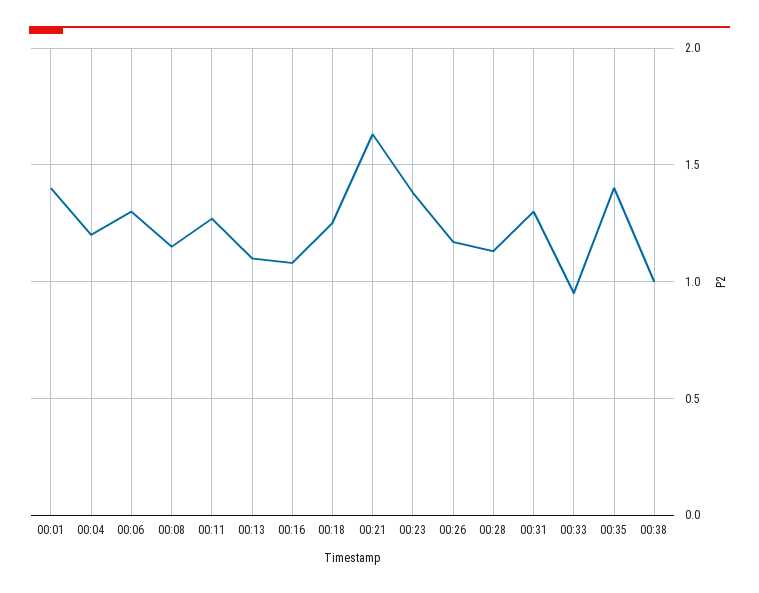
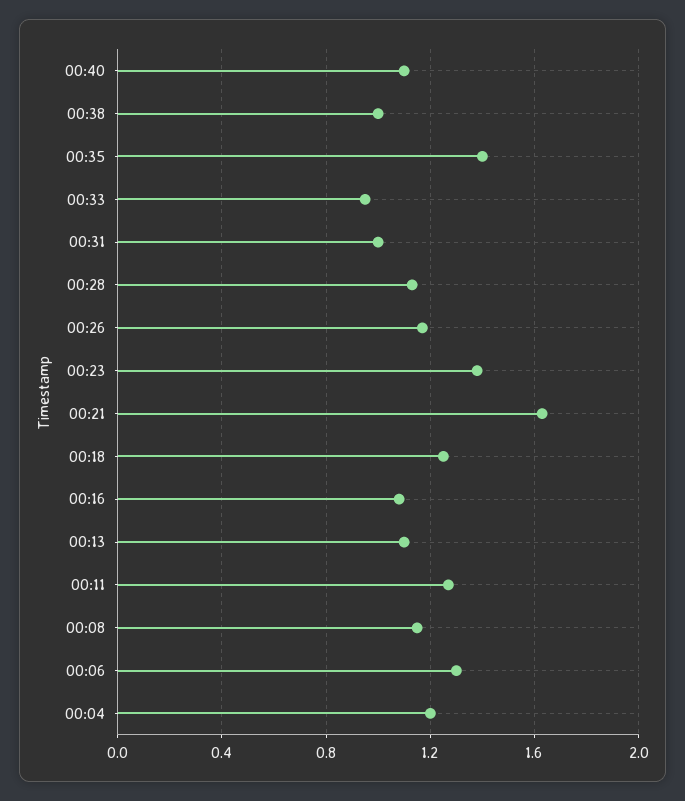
00:01: 1.4 -> none
00:31: 1.3 -> 1
00:40: none -> 1.1

